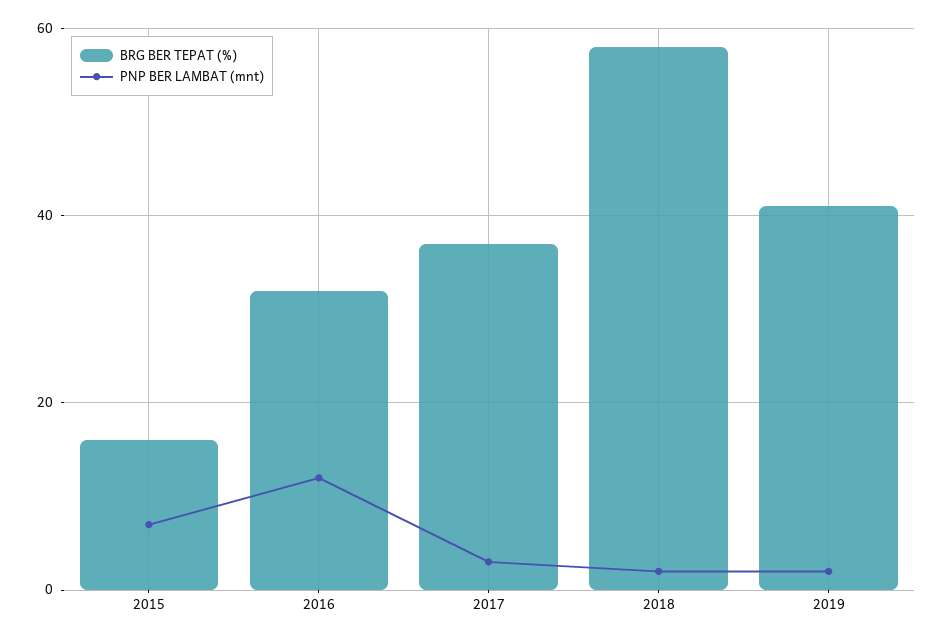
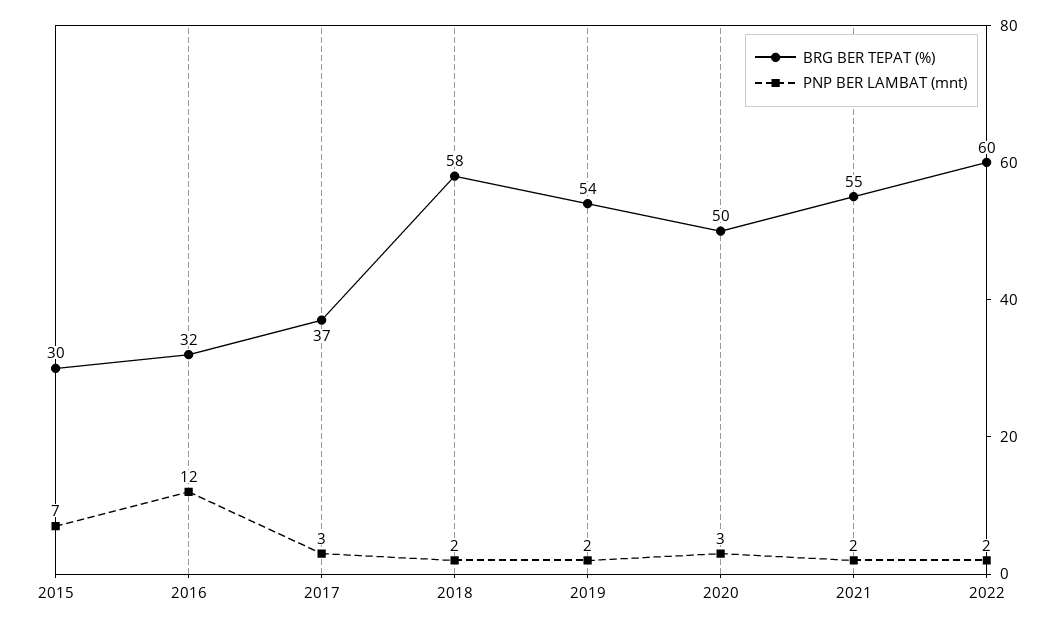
BRG BER TEPAT (%), 2015: 15 -> 30
BRG BER TEPAT (%), 2019: 40 -> 54
BRG BER TEPAT (%), 2020: none -> 50
PNP BER LAMBAT (mnt), 2020: none -> 3
BRG BER TEPAT (%), 2021: none -> 55
PNP BER LAMBAT (mnt), 2021: none -> 2
BRG BER TEPAT (%), 2022: none -> 60
PNP BER LAMBAT (mnt), 2022: none -> 2

